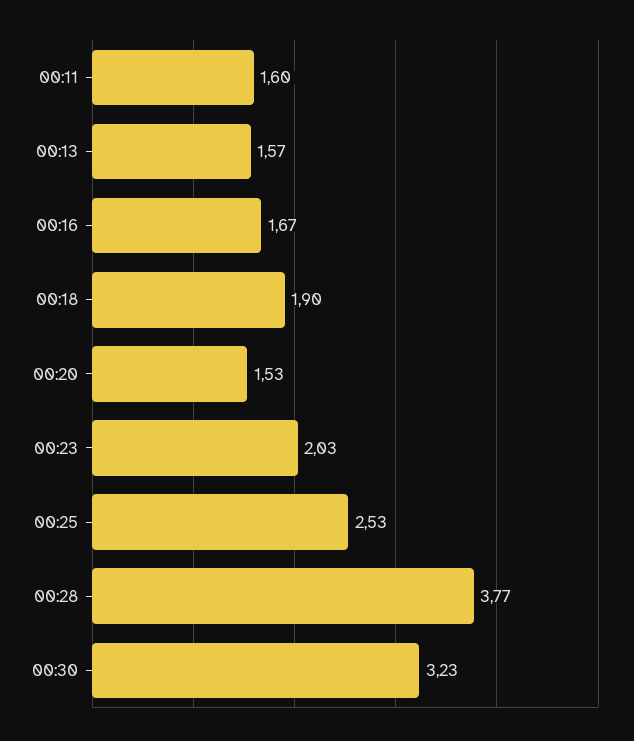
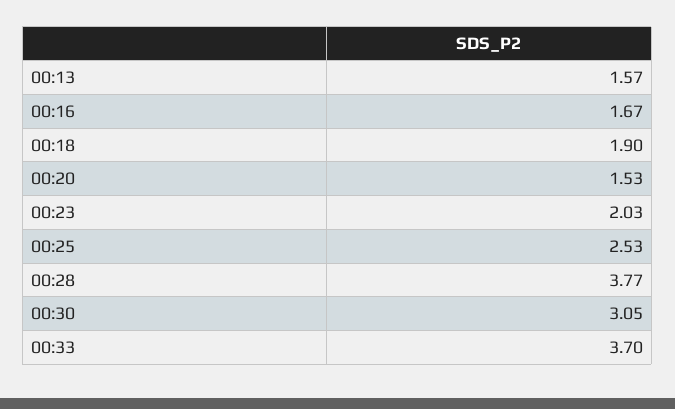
00:11: 1.6 -> none
00:30: 3.23 -> 3.05
00:33: none -> 3.7

